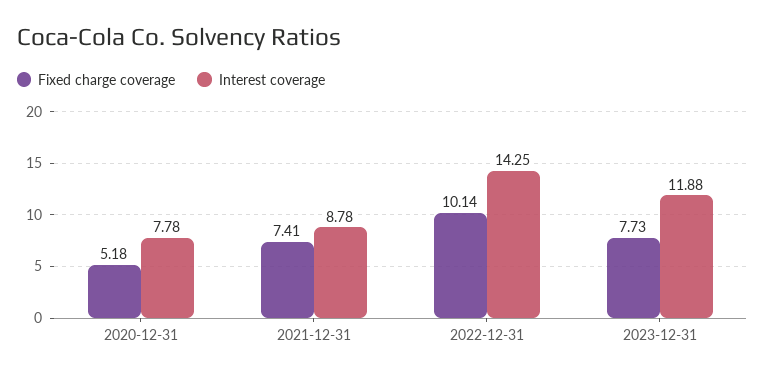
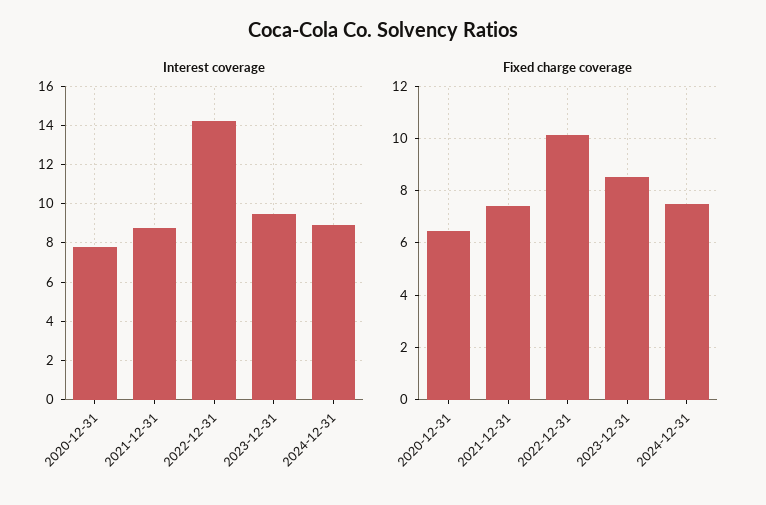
Fixed charge coverage, 2020-12-31: 5.18 -> 6.5
Fixed charge coverage, 2023-12-31: 7.73 -> 8.5
Interest coverage, 2023-12-31: 11.88 -> 9.5
Interest coverage, 2024-12-31: none -> 9
Fixed charge coverage, 2024-12-31: none -> 7.5

